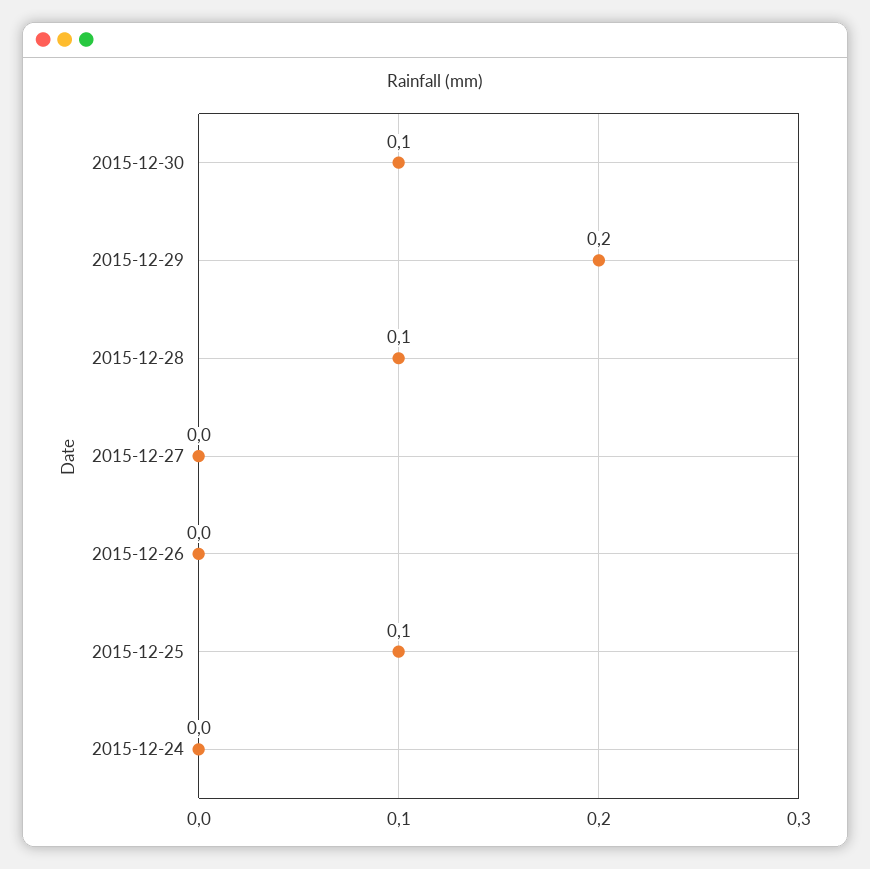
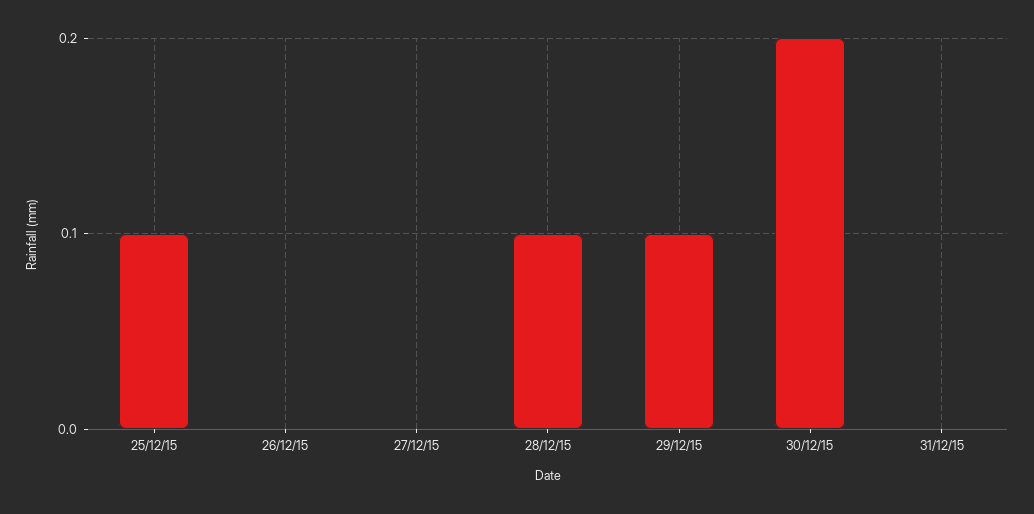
2015-12-30: 0.1 -> 0.2
2015-12-29: 0.2 -> 0.1
2015-12-24: 0 -> none
31/12/15: none -> 0

